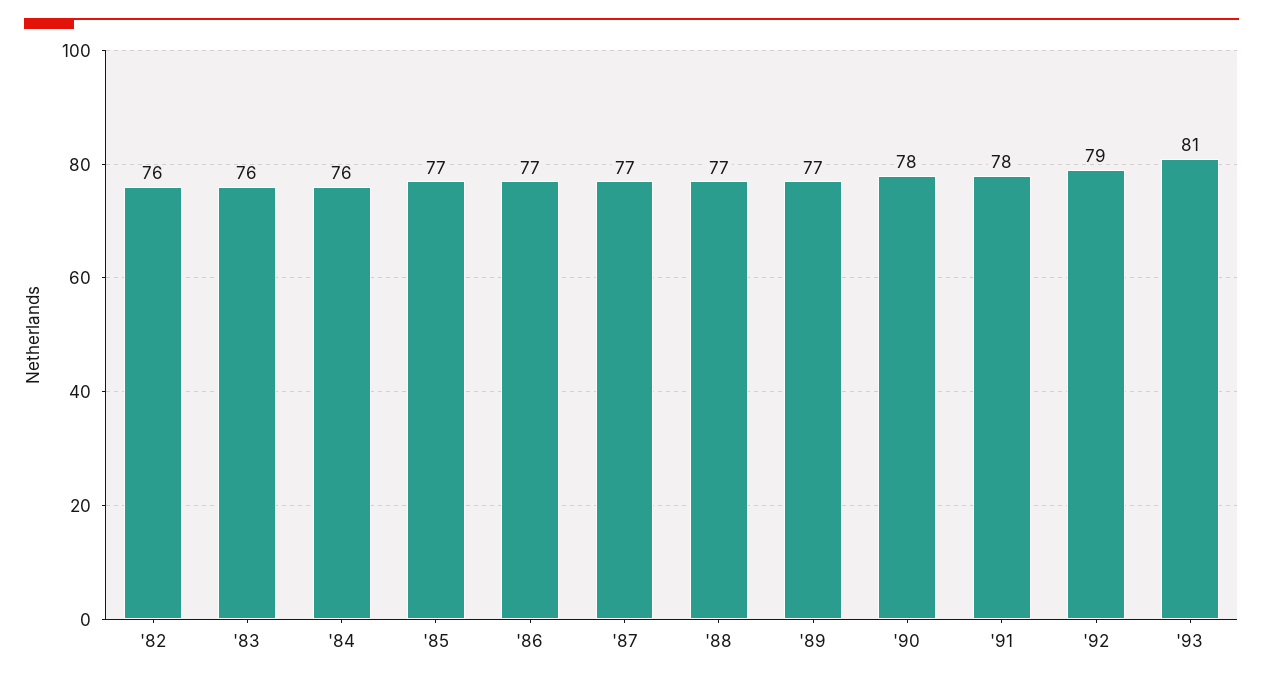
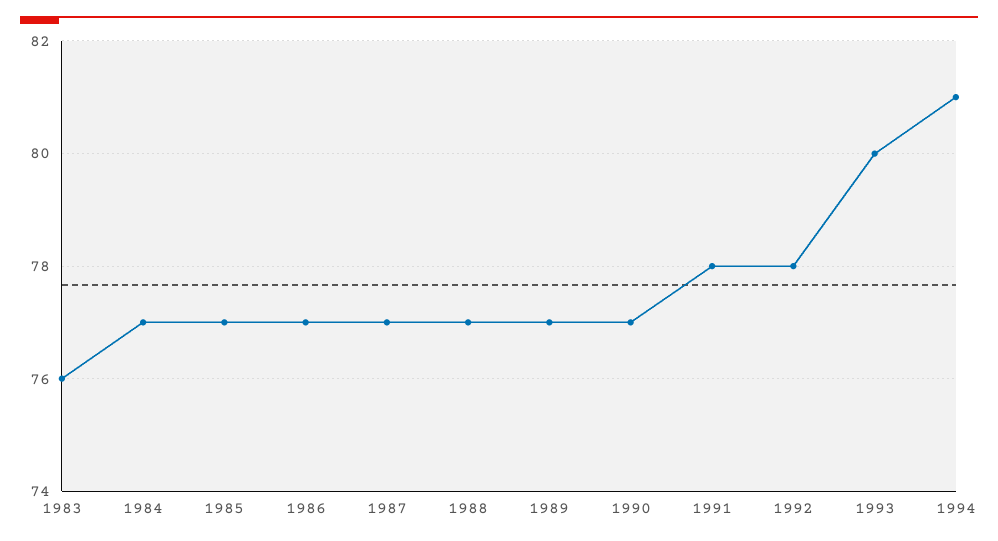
'82: 76 -> none
'84: 76 -> 77
'90: 78 -> 77
'92: 79 -> 78
'93: 81 -> 80
1994: none -> 81

